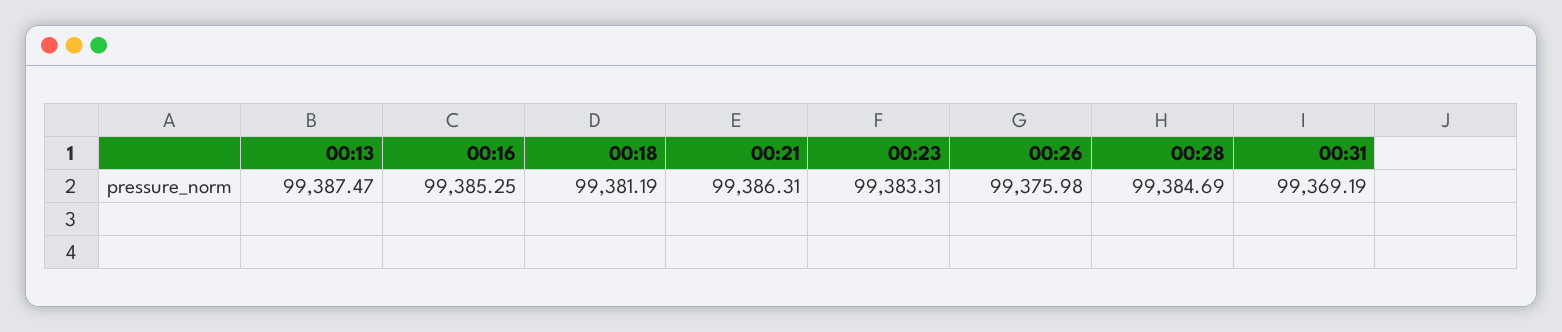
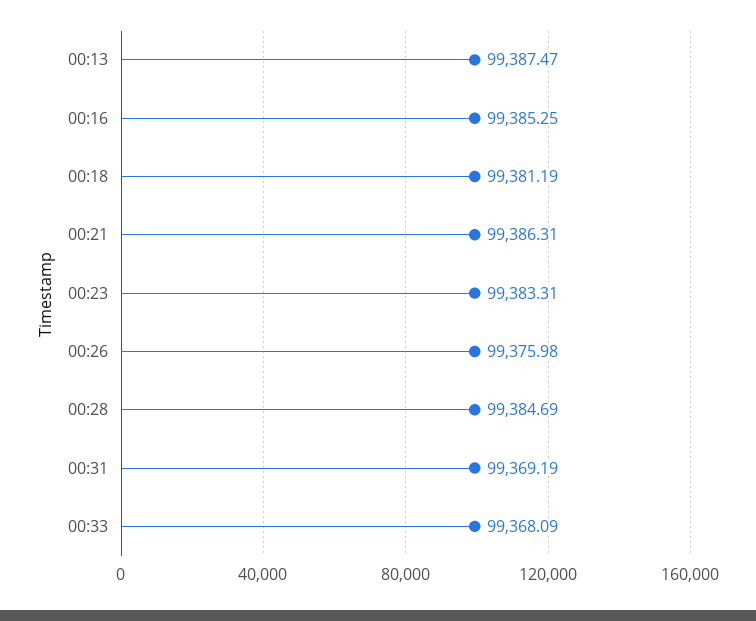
00:33: none -> 99368.09

